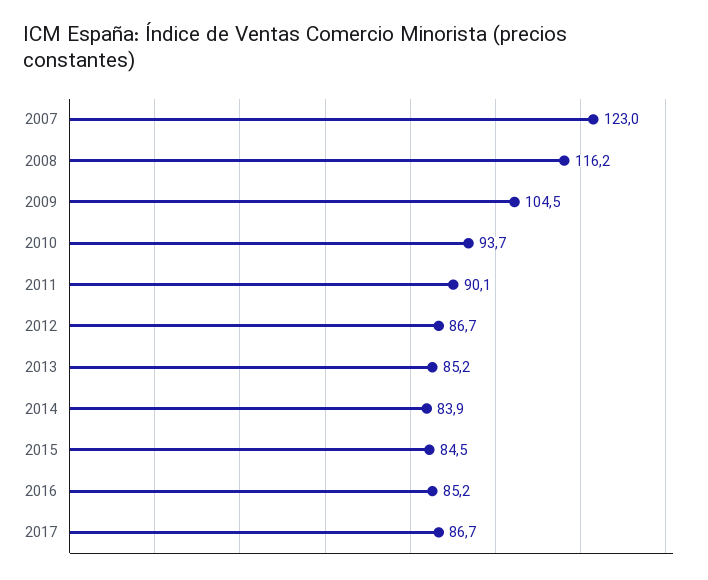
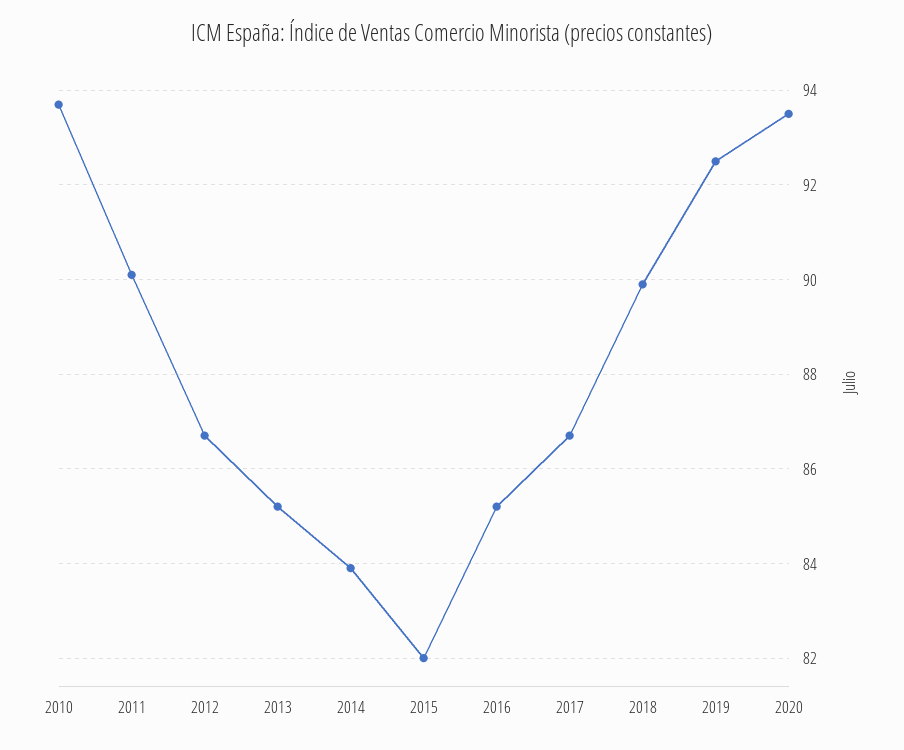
2007: 123 -> none
2008: 116.2 -> none
2009: 104.5 -> none
2015: 84.5 -> 82
2018: none -> 90
2019: none -> 92.5
2020: none -> 93.5

